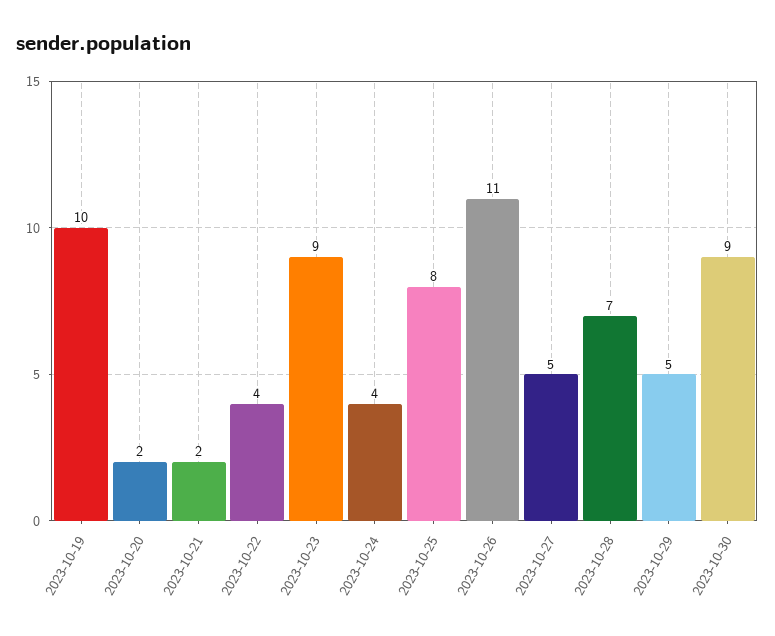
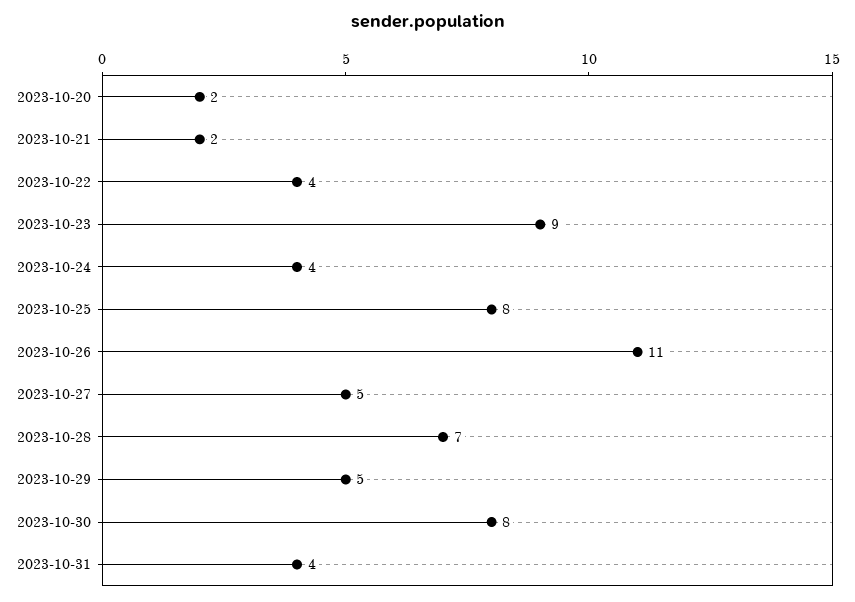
2023-10-19: 10 -> none
2023-10-30: 9 -> 8
2023-10-31: none -> 4

